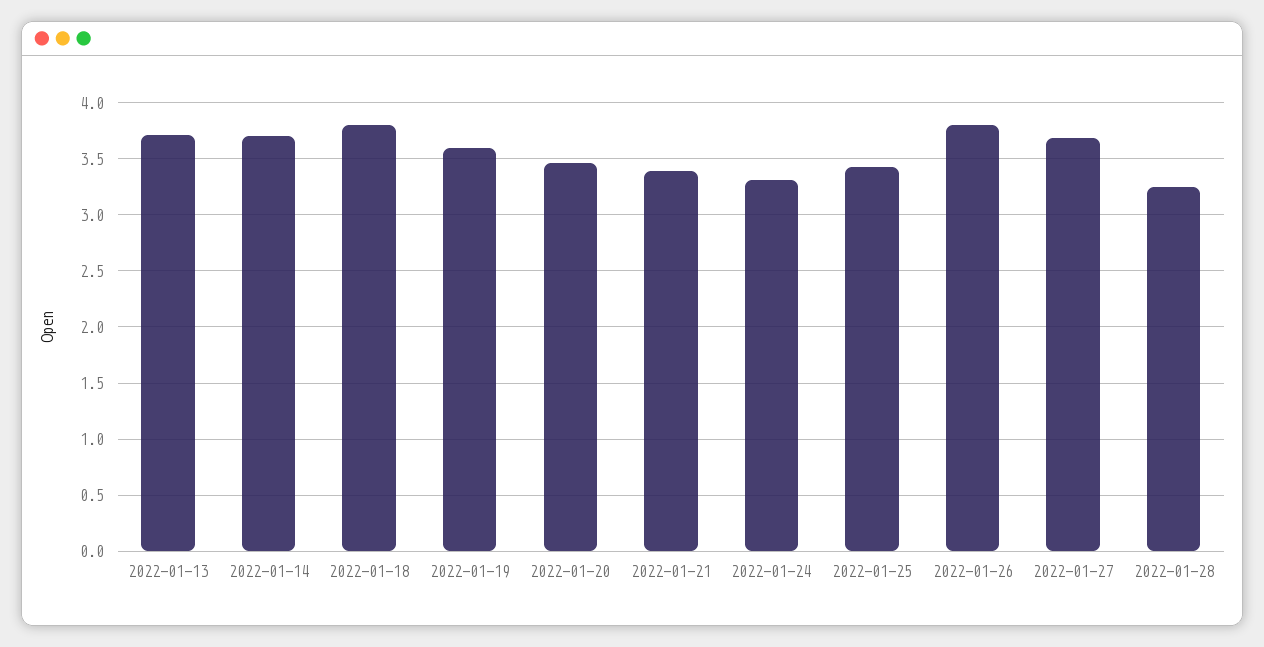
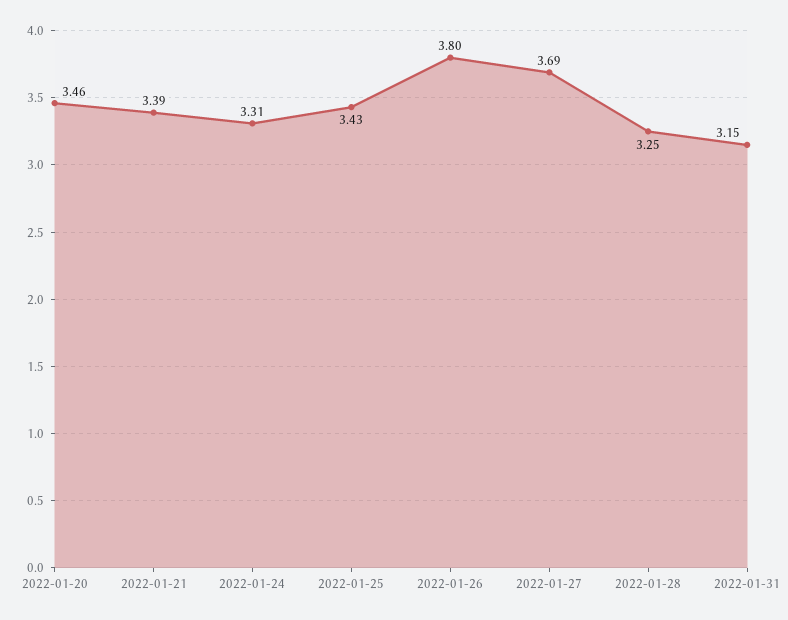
2022-01-13: 3.7 -> none
2022-01-14: 3.7 -> none
2022-01-18: 3.8 -> none
2022-01-19: 3.6 -> none
2022-01-31: none -> 3.15

